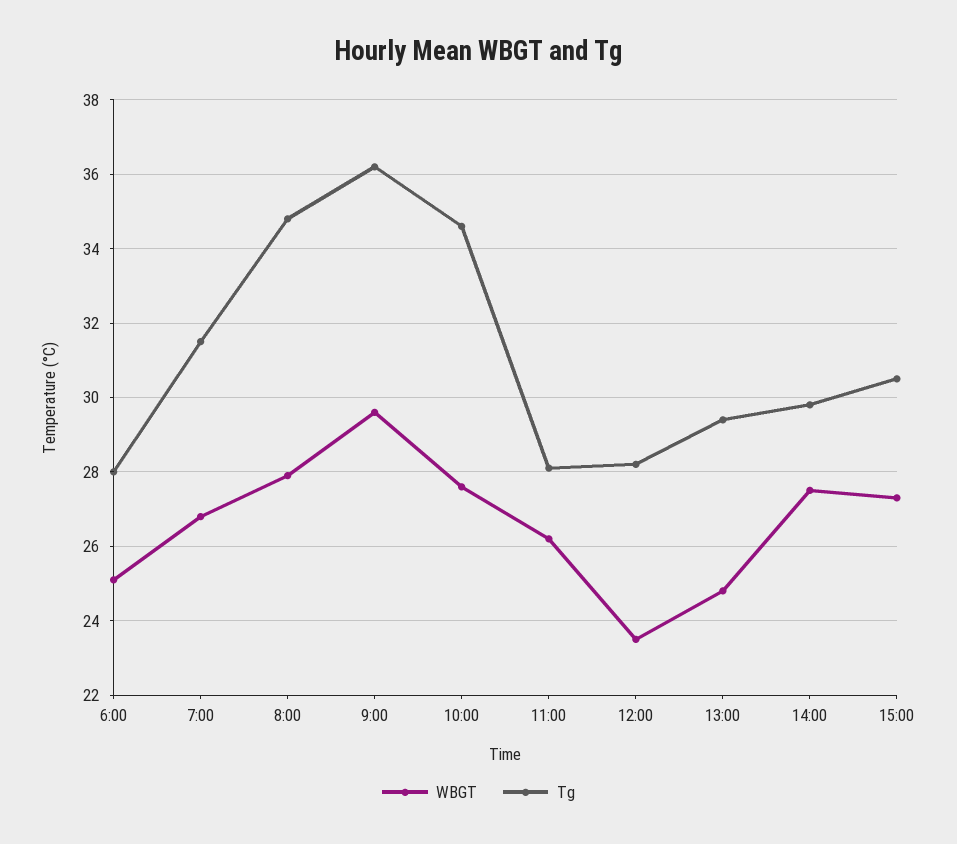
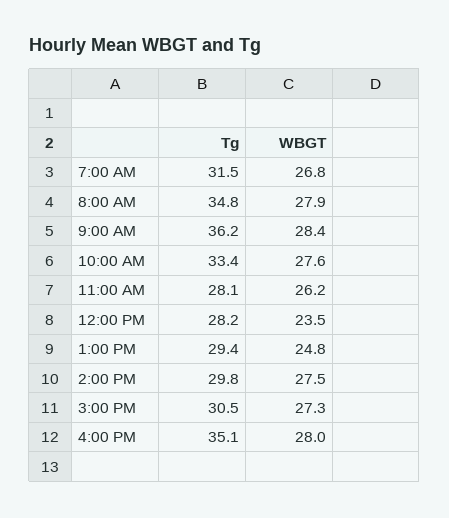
WBGT, 6:00: 25 -> none
Tg, 6:00: 28 -> none
WBGT, 9:00: 29.5 -> 28.4
Tg, 10:00: 34.5 -> 33.4
Tg, 4:00 PM: none -> 35.1
WBGT, 4:00 PM: none -> 28

